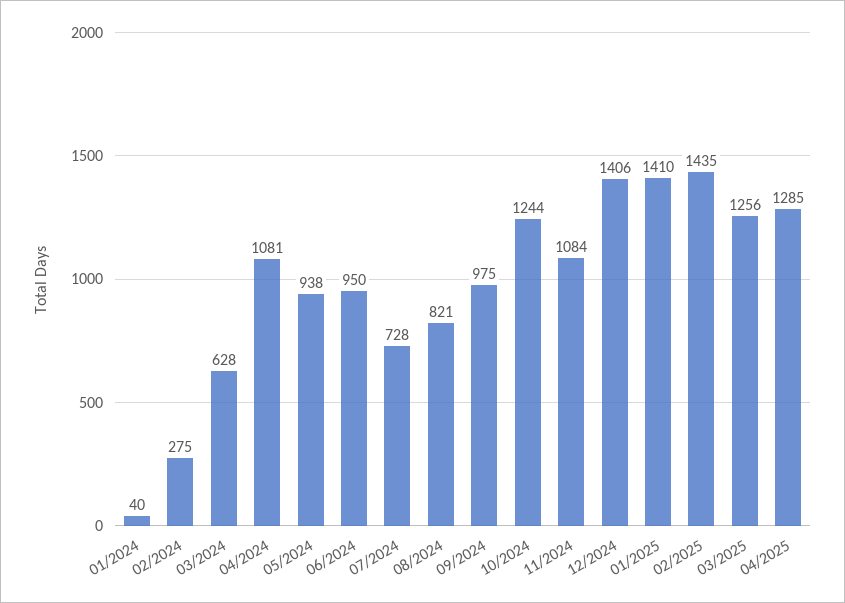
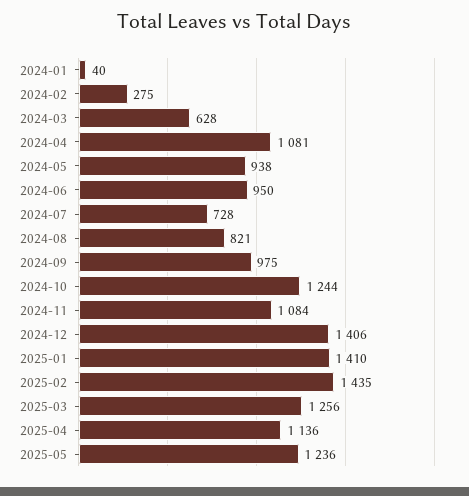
04/2025: 1285 -> 1136
2025-05: none -> 1236

